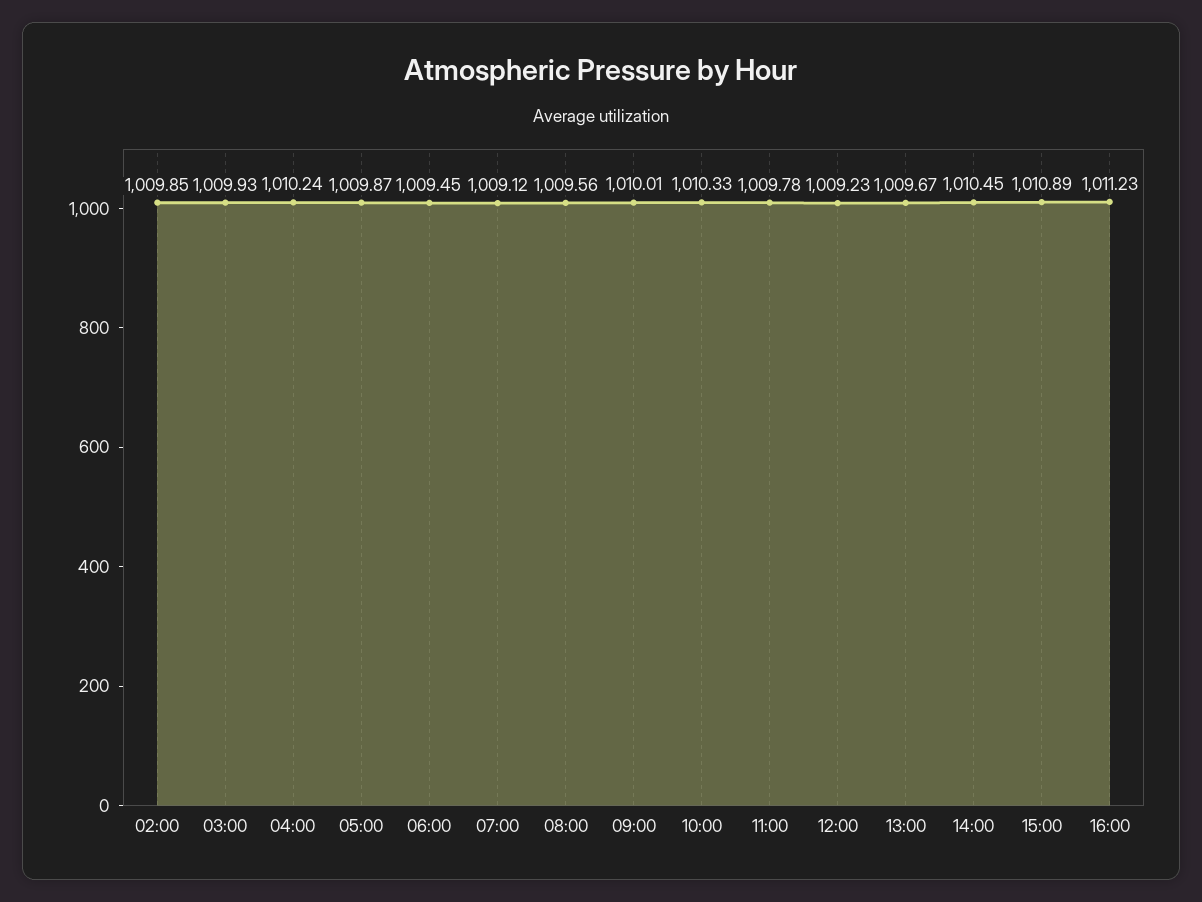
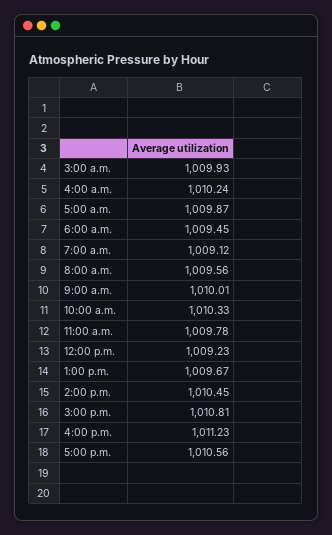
02:00: 1009.85 -> none
15:00: 1010.89 -> 1010.81
5:00 p.m.: none -> 1010.56

